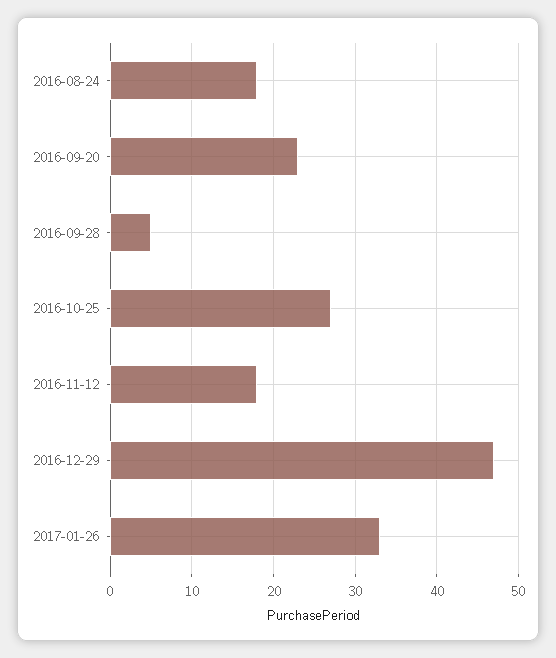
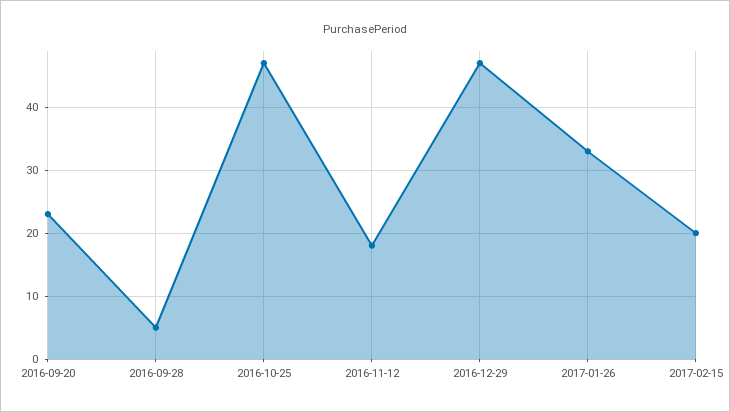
2016-08-24: 18 -> none
2016-10-25: 27 -> 47
2017-02-15: none -> 20

